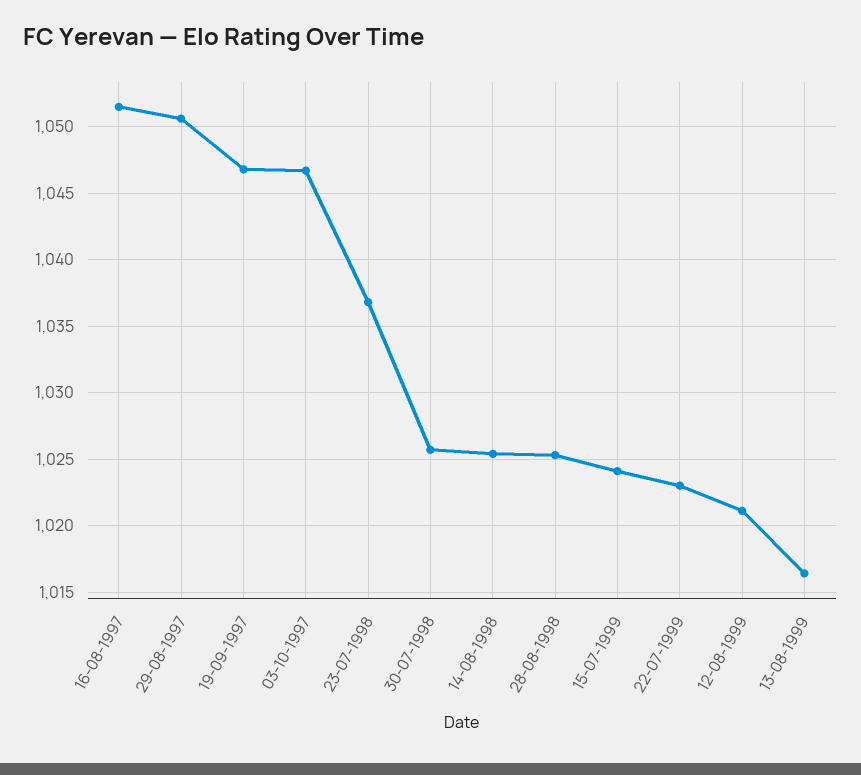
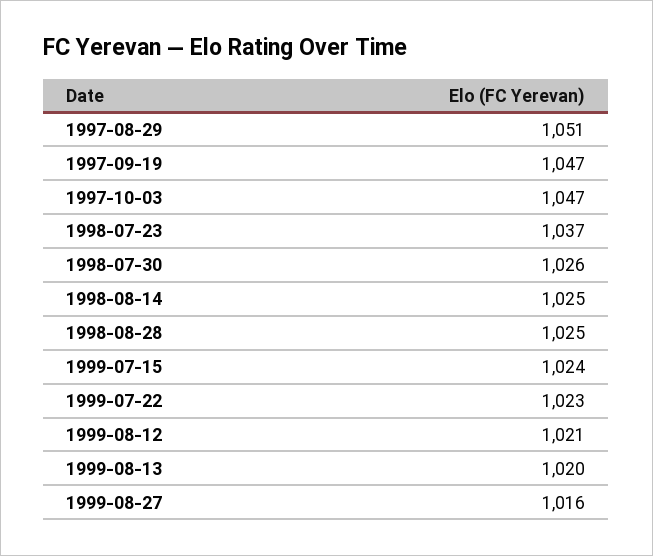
16-08-1997: 1051.5 -> none
13-08-1999: 1016.5 -> 1020
1999-08-27: none -> 1016

